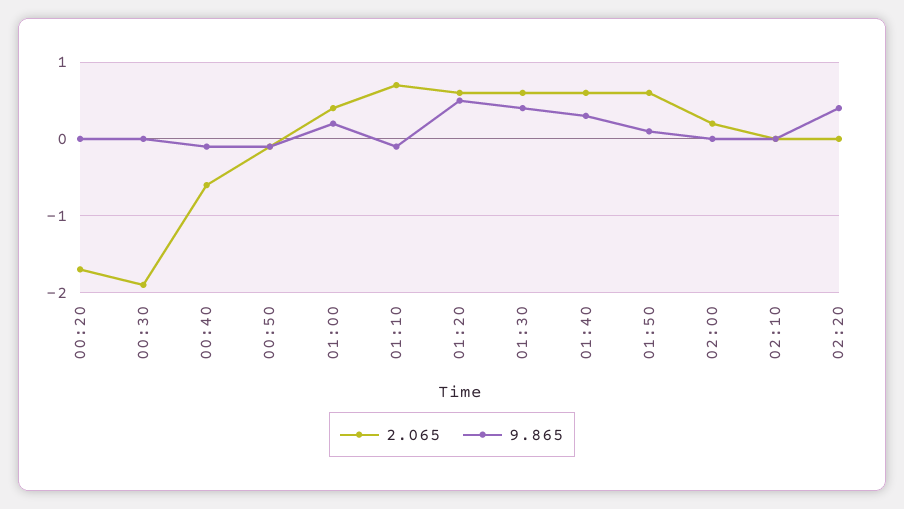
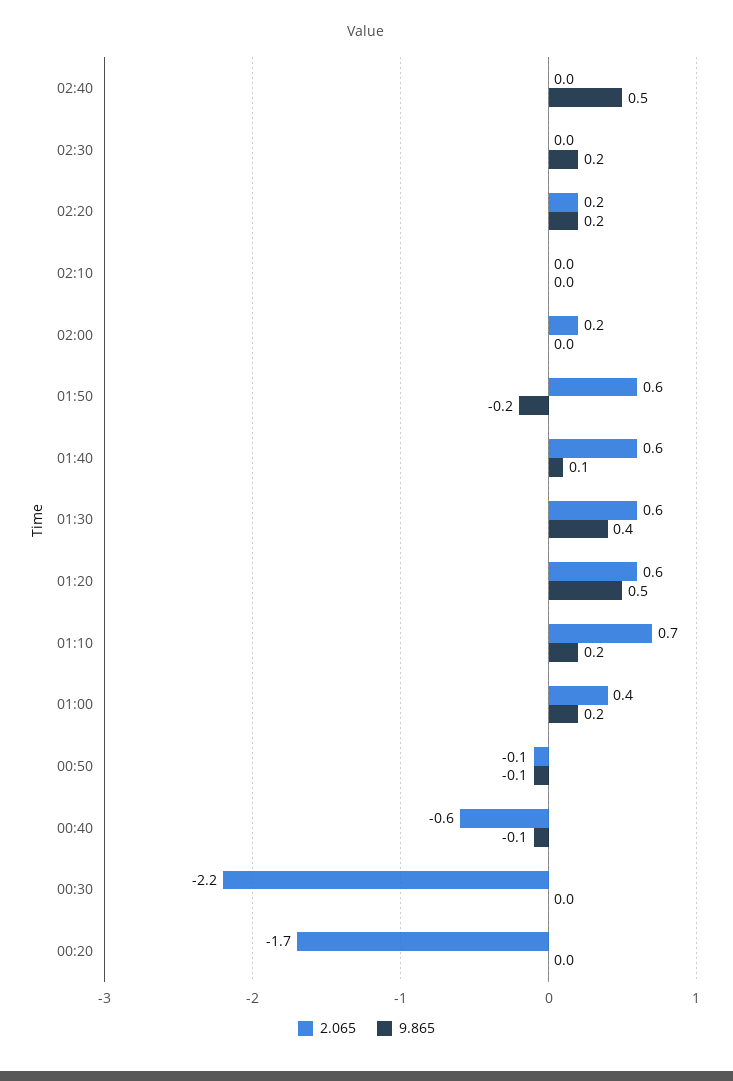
2.065, 00:30: -1.9 -> -2.2
9.865, 01:10: -0.1 -> 0.2
9.865, 01:40: 0.3 -> 0.1
9.865, 01:50: 0.1 -> -0.2
2.065, 02:20: 0 -> 0.2
9.865, 02:20: 0.4 -> 0.2
2.065, 02:40: none -> 0
9.865, 02:40: none -> 0.5
2.065, 02:30: none -> 0
9.865, 02:30: none -> 0.2

